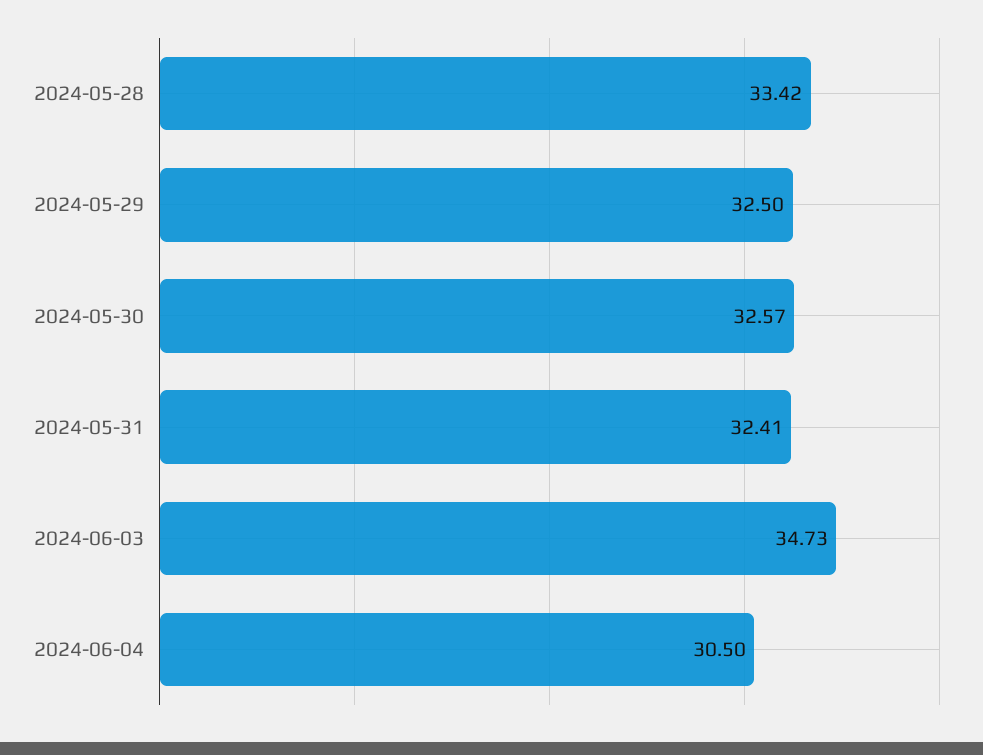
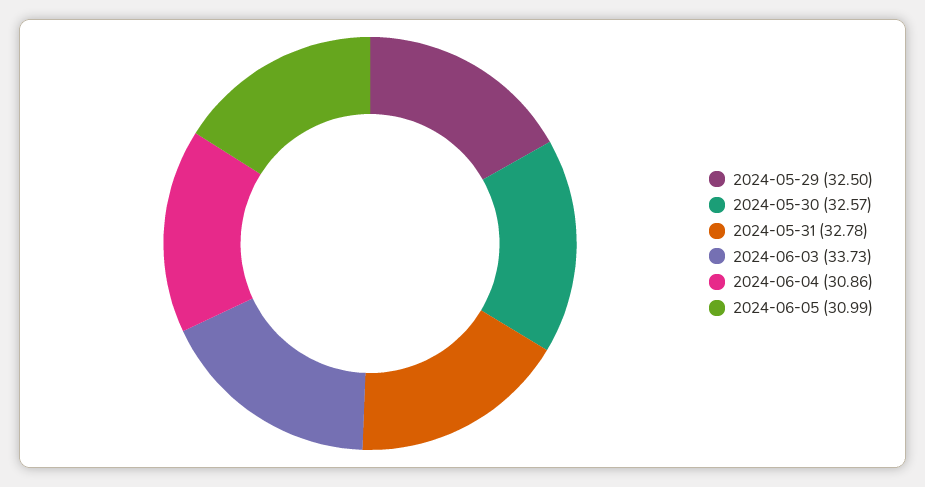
2024-05-28: 33.42 -> none
2024-05-31: 32.41 -> 32.78
2024-06-03: 34.73 -> 33.73
2024-06-04: 30.5 -> 30.86
2024-06-05: none -> 30.99

